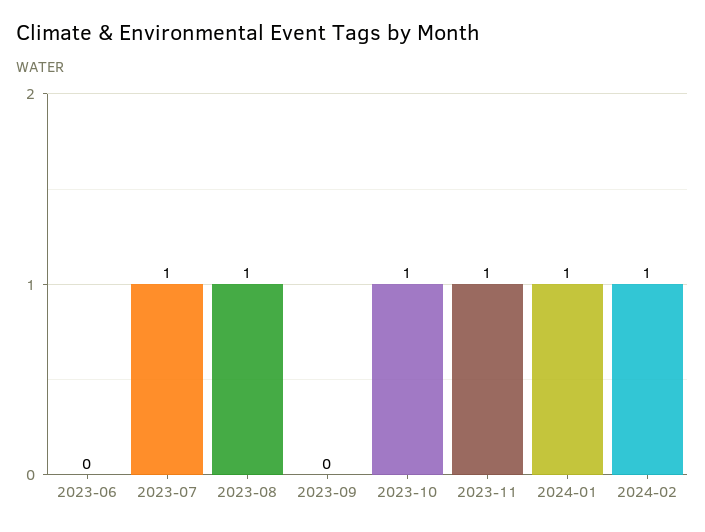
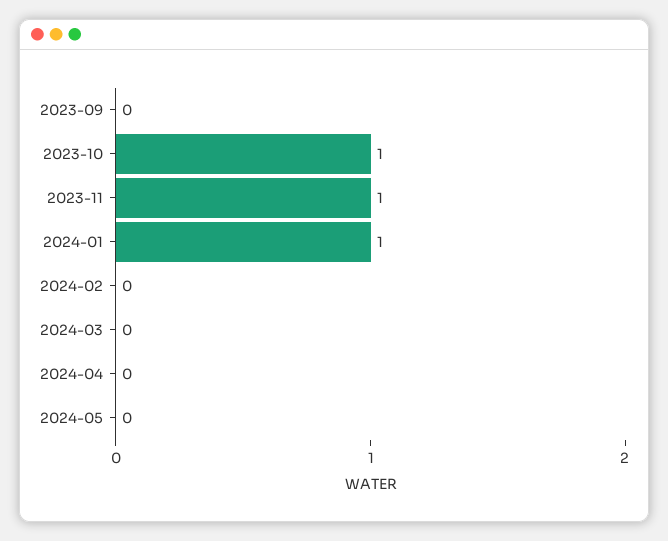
2023-06: 0 -> none
2023-07: 1 -> none
2023-08: 1 -> none
2024-02: 1 -> 0
2024-03: none -> 0
2024-04: none -> 0
2024-05: none -> 0

